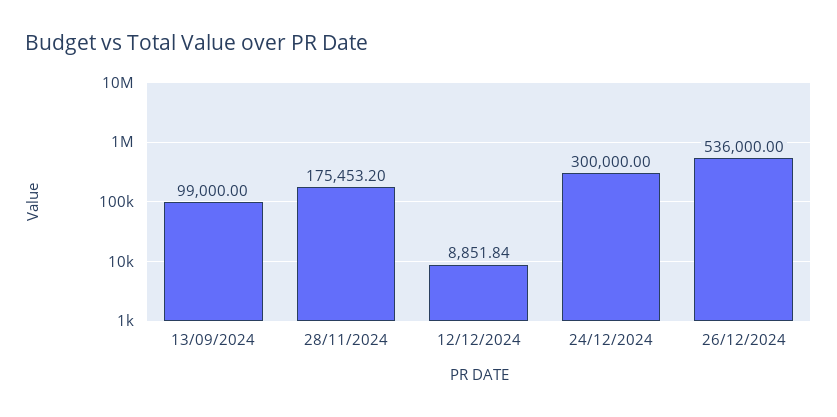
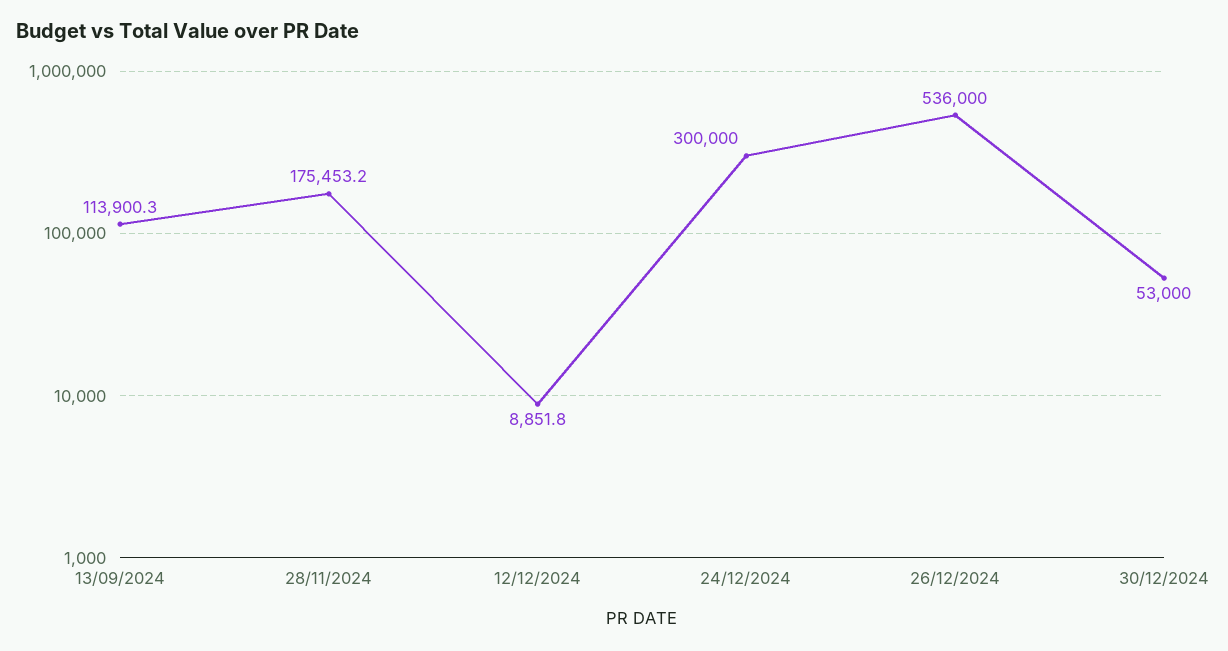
13/09/2024: 99000 -> 113900.3
30/12/2024: none -> 53000

